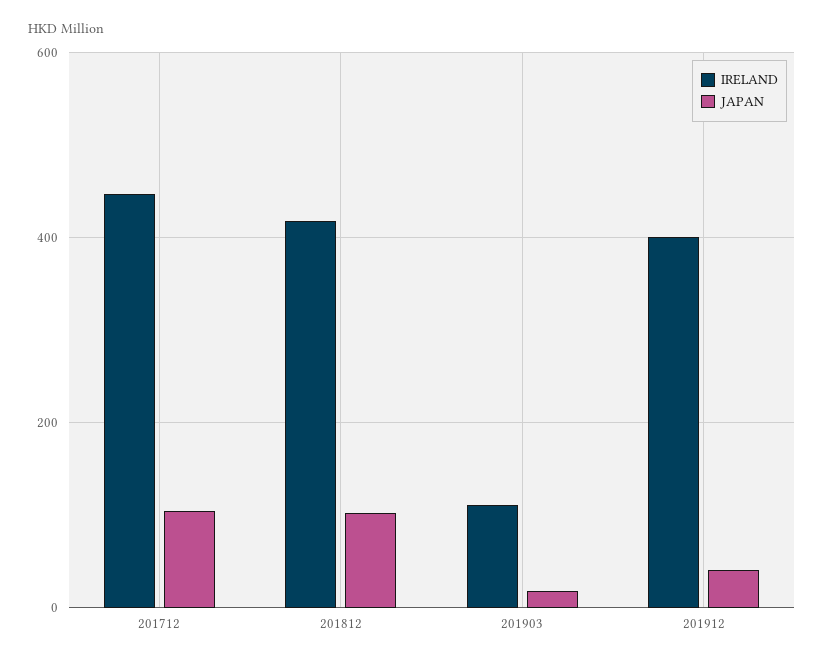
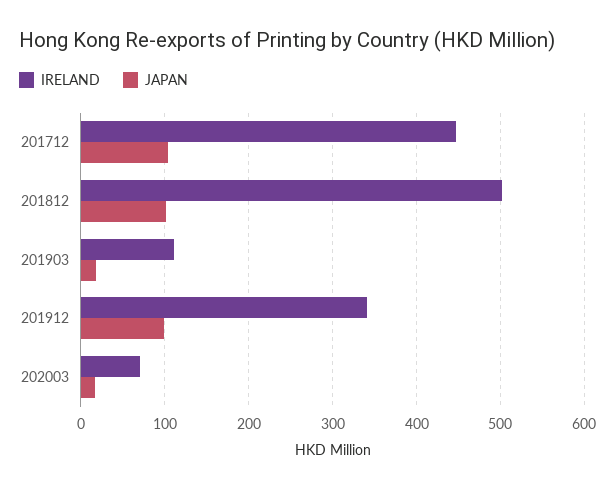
IRELAND, 201812: 420 -> 500
IRELAND, 201912: 400 -> 340
JAPAN, 201912: 40 -> 100
IRELAND, 202003: none -> 70
JAPAN, 202003: none -> 20

